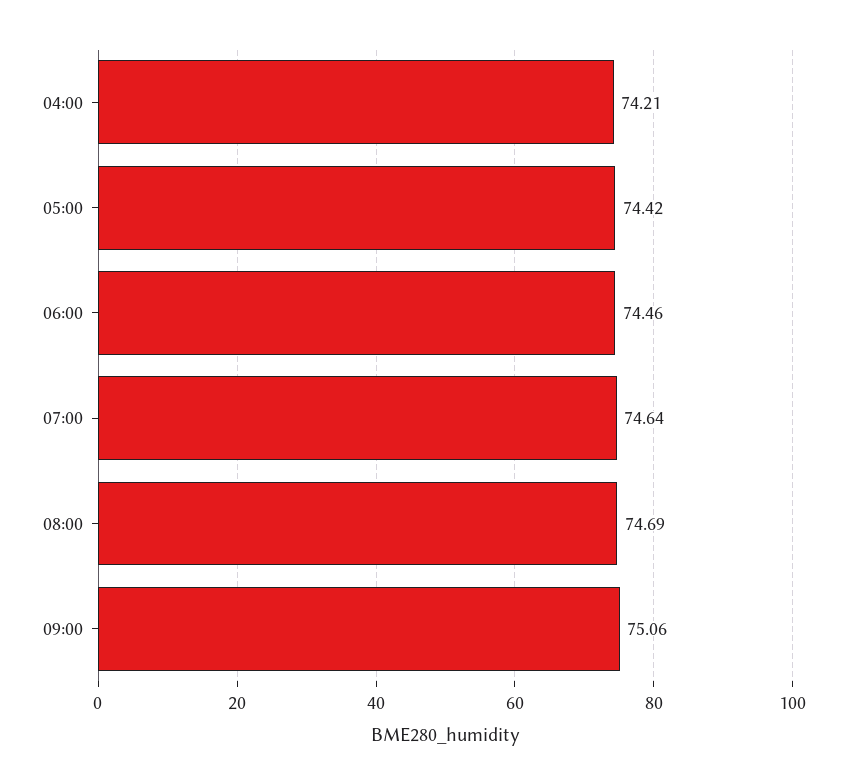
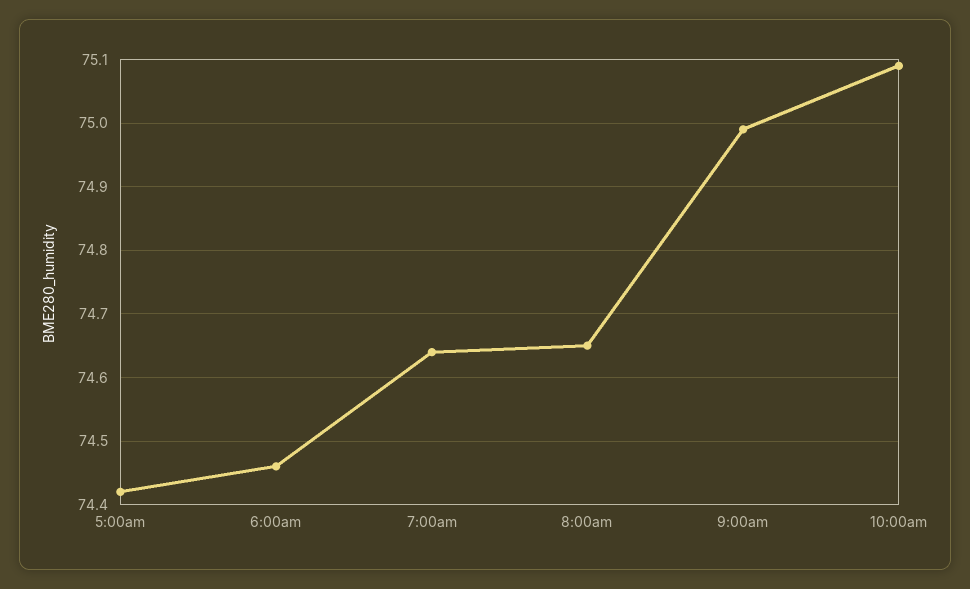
04:00: 74.21 -> none
08:00: 74.69 -> 74.65
09:00: 75.06 -> 74.99
10:00am: none -> 75.09

